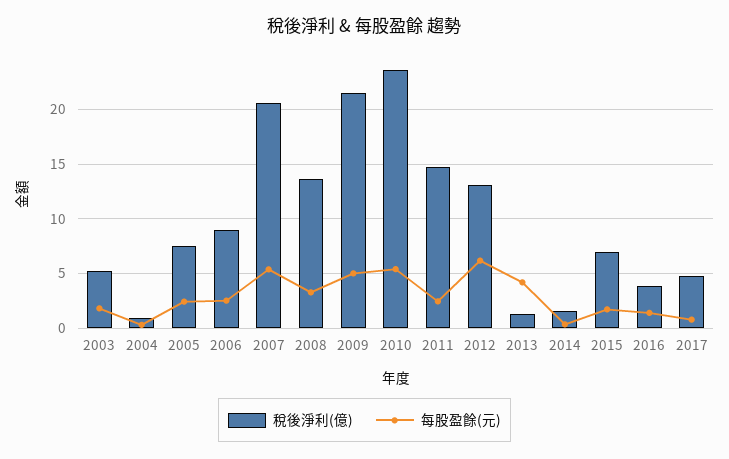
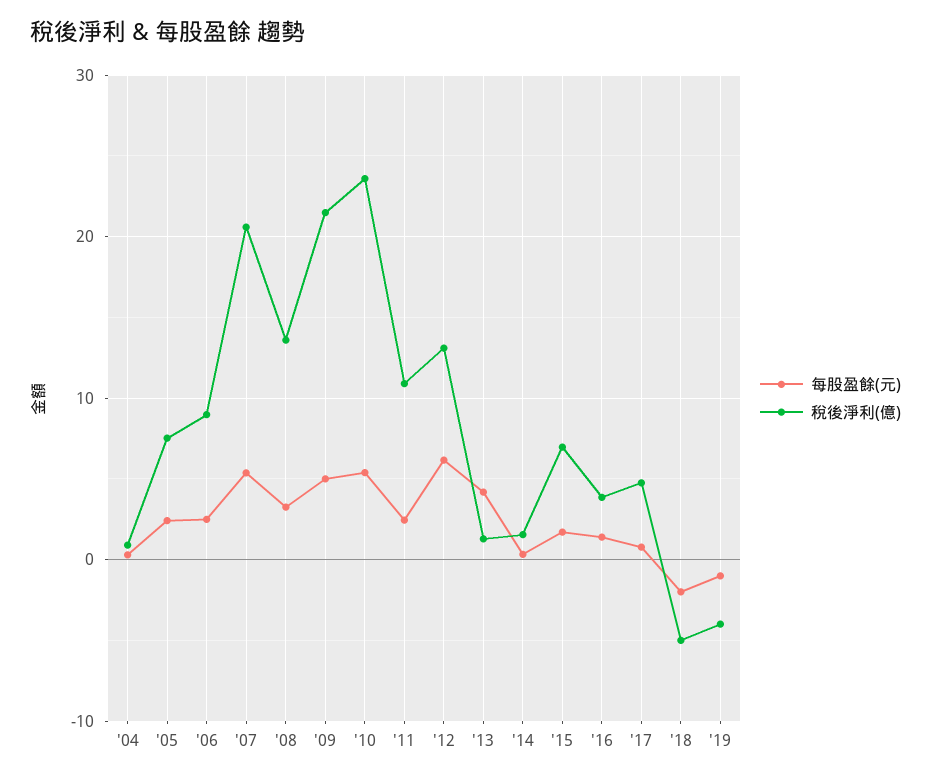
稅後淨利(億), 2003: 5 -> none
每股盈餘(元), 2003: 2 -> none
稅後淨利(億), 2011: 15 -> 11
每股盈餘(元), '18: none -> -2
稅後淨利(億), '18: none -> -5
每股盈餘(元), '19: none -> -1
稅後淨利(億), '19: none -> -4

